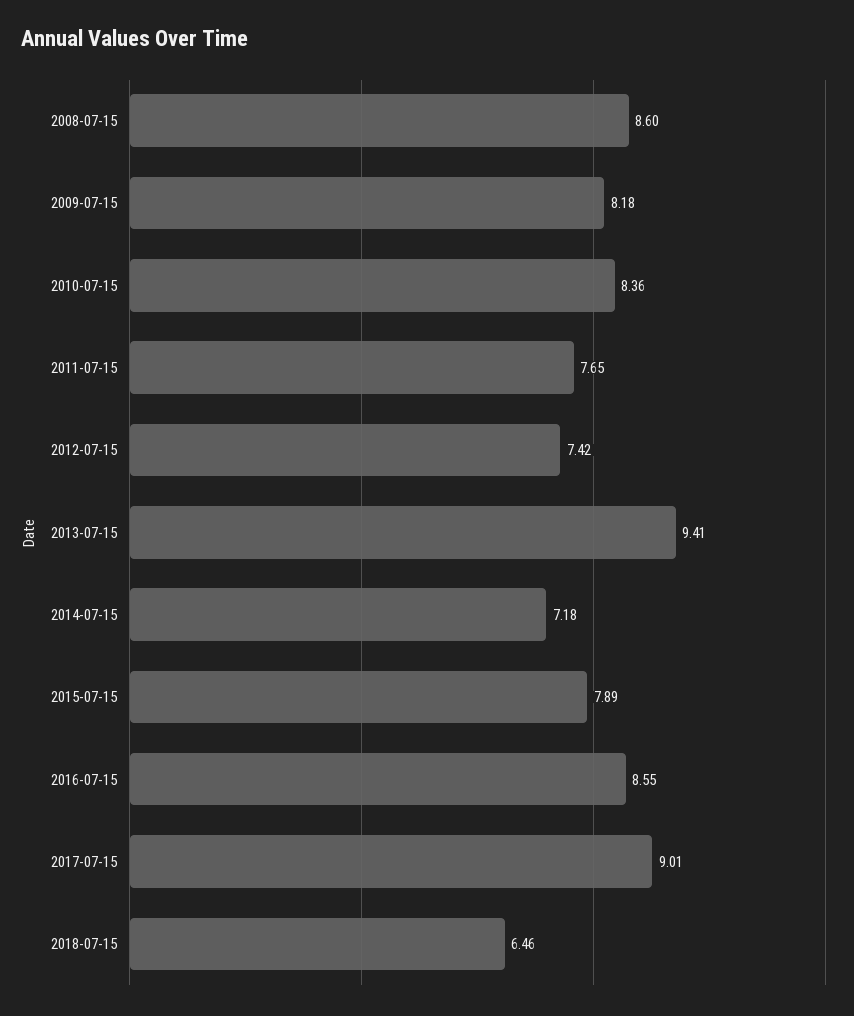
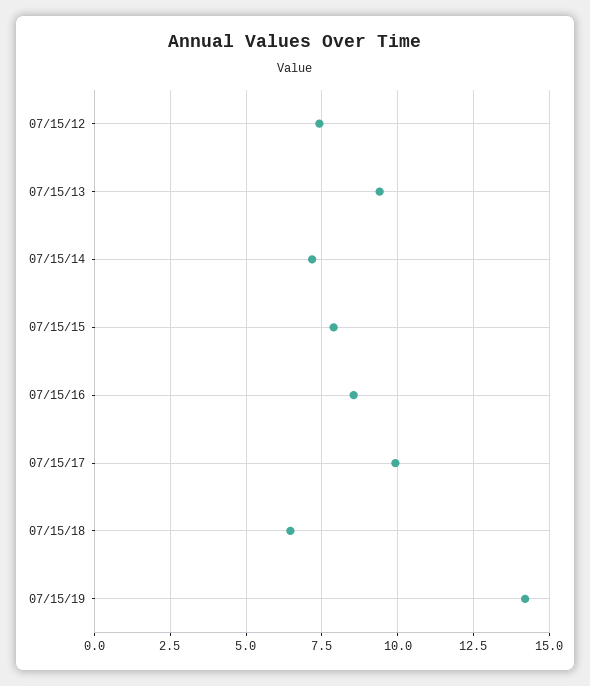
2008-07-15: 8.6 -> none
2009-07-15: 8.18 -> none
2010-07-15: 8.36 -> none
2011-07-15: 7.65 -> none
2017-07-15: 9.01 -> 10
07/15/19: none -> 14.25

